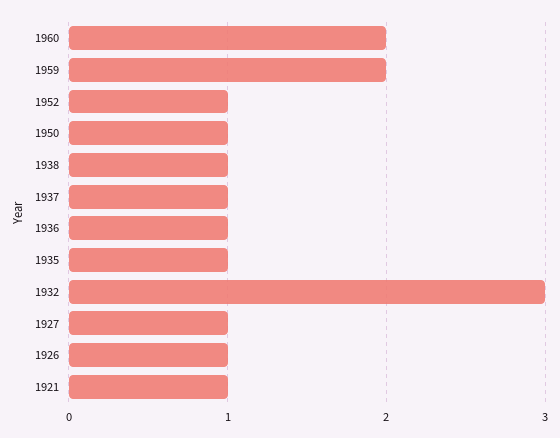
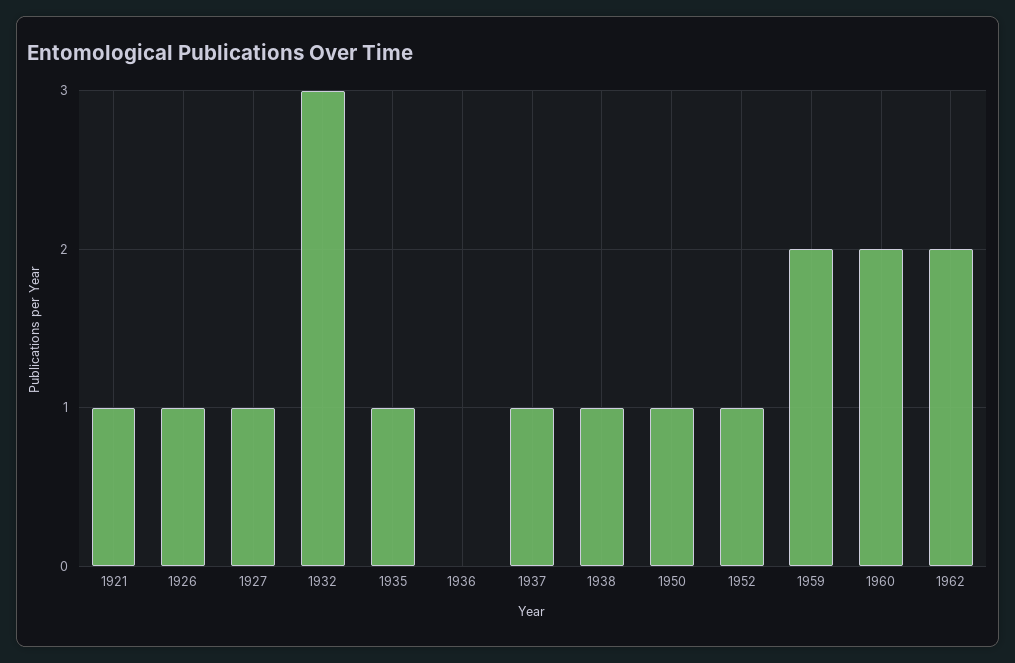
1936: 1 -> 0
1962: none -> 2

